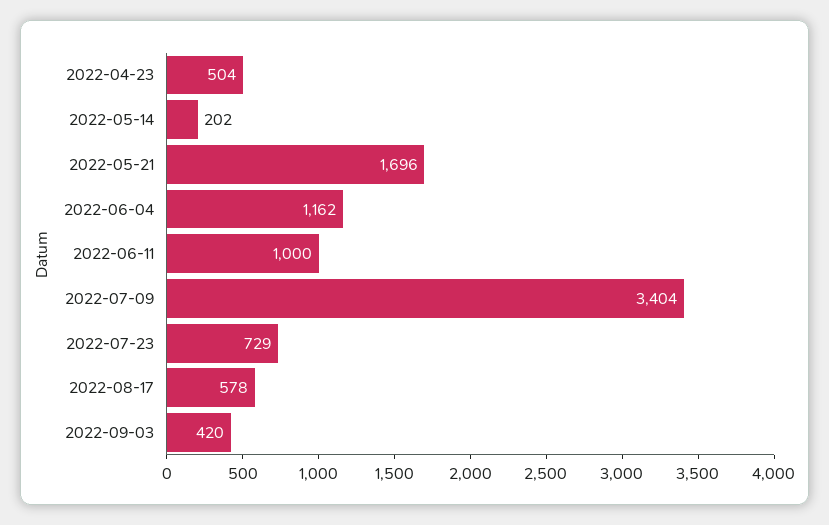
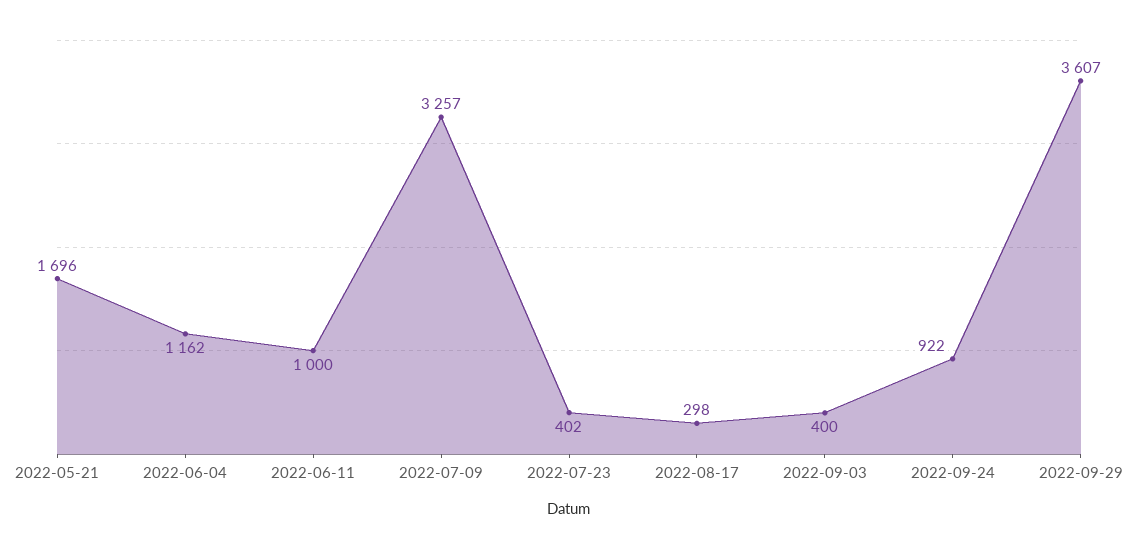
2022-04-23: 504 -> none
2022-05-14: 202 -> none
2022-07-09: 3404 -> 3257
2022-07-23: 729 -> 402
2022-08-17: 578 -> 298
2022-09-03: 420 -> 400
2022-09-24: none -> 922
2022-09-29: none -> 3607

